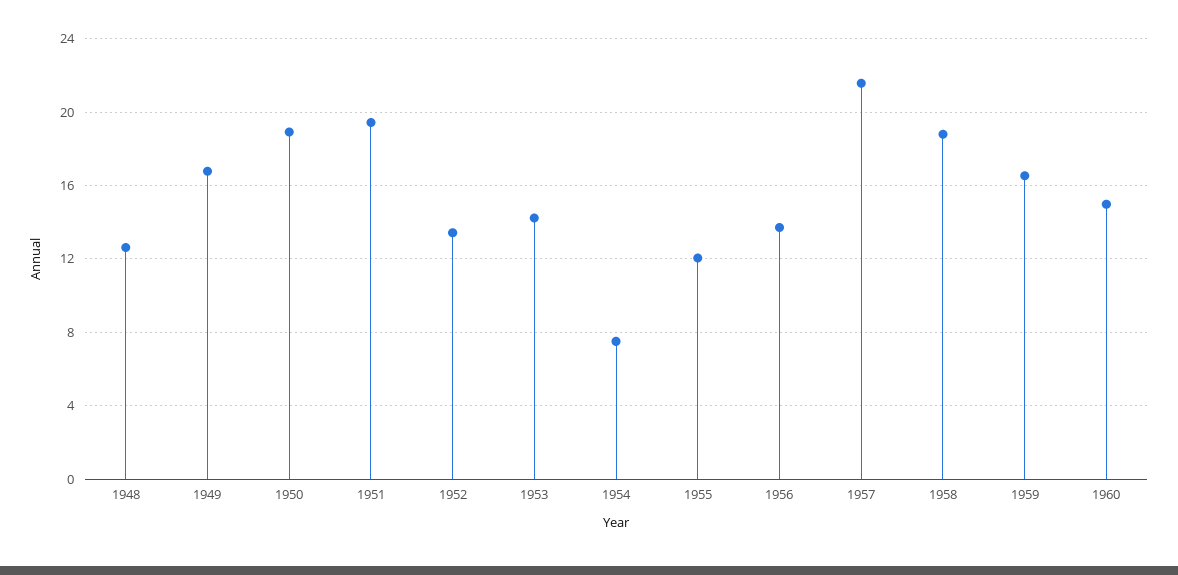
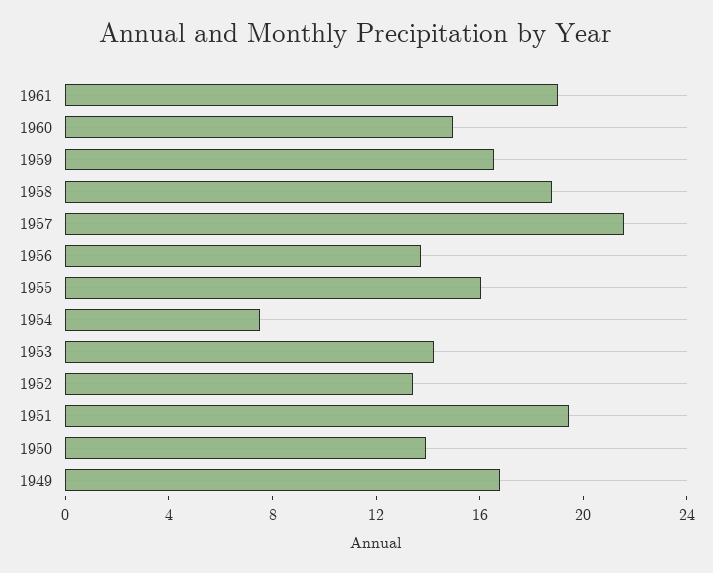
1948: 12.5 -> none
1950: 19 -> 14
1955: 12 -> 16
1961: none -> 19

